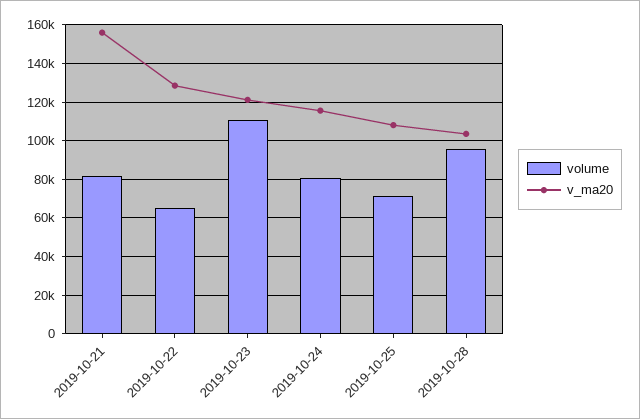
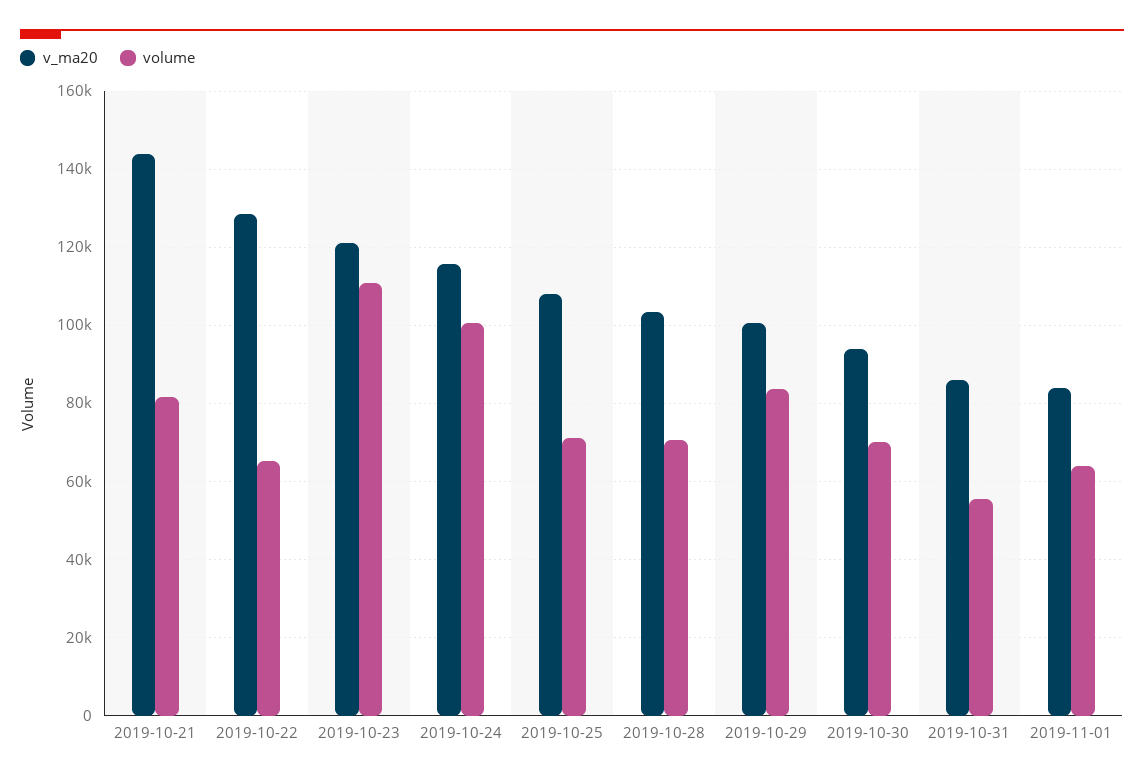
v_ma20, 2019-10-21: 155000 -> 144000
volume, 2019-10-24: 80000 -> 100000
volume, 2019-10-28: 95000 -> 70000
v_ma20, 2019-10-29: none -> 100000
volume, 2019-10-29: none -> 84000
v_ma20, 2019-10-30: none -> 94000
volume, 2019-10-30: none -> 70000
v_ma20, 2019-10-31: none -> 86000
volume, 2019-10-31: none -> 56000
v_ma20, 2019-11-01: none -> 84000
volume, 2019-11-01: none -> 64000

